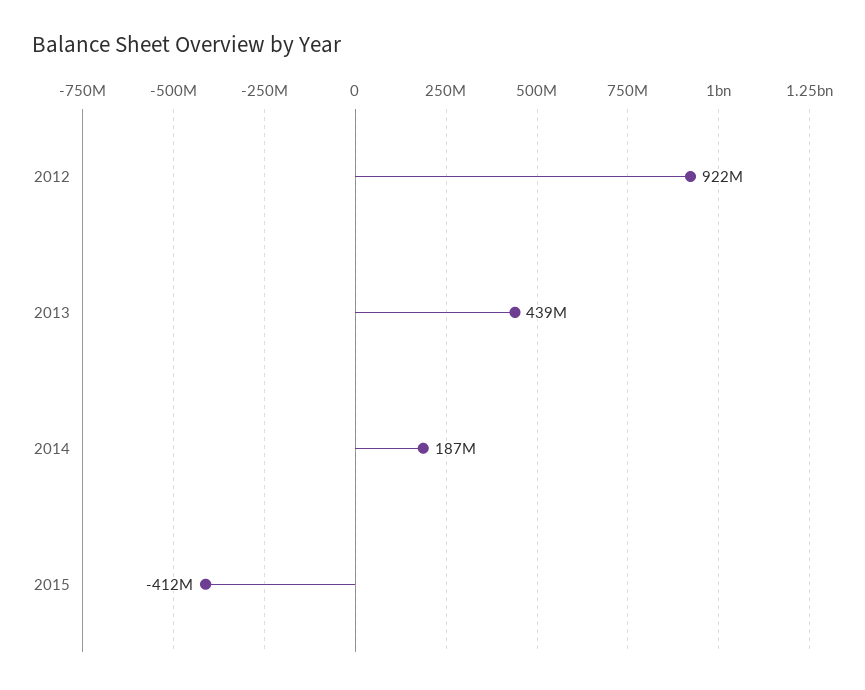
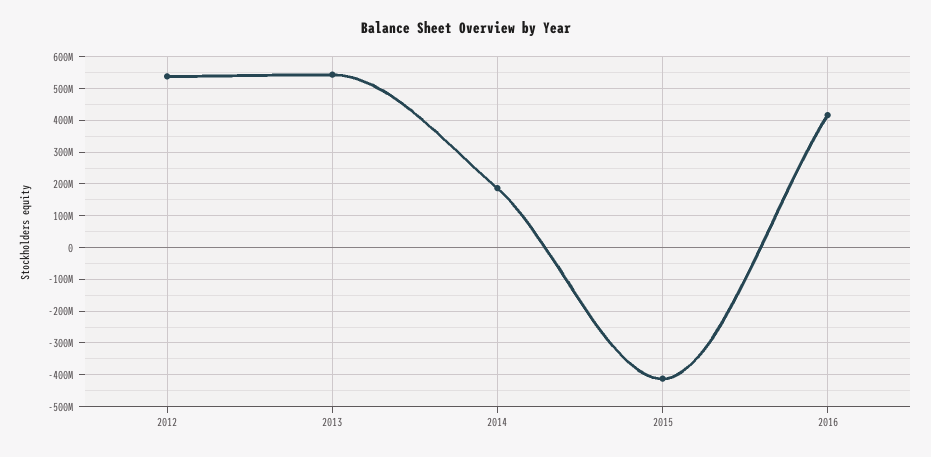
2012: 922000000 -> 540000000
2013: 439000000 -> 540000000
2016: none -> 420000000

